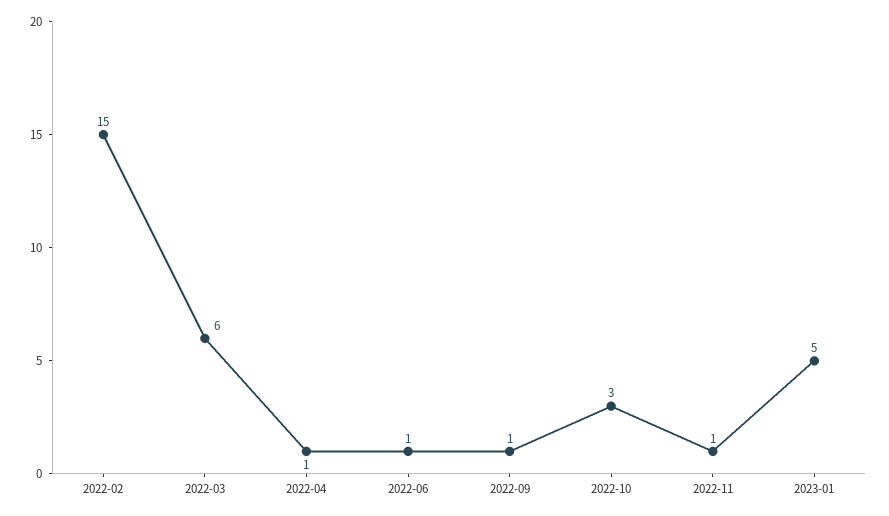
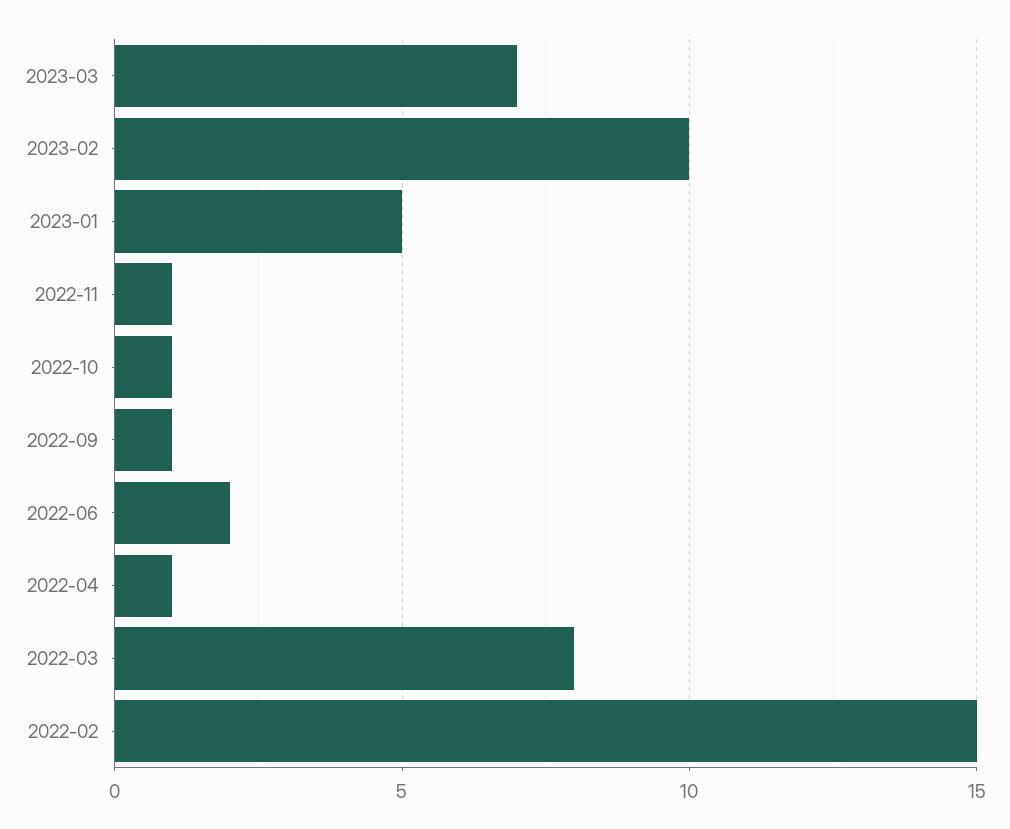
2022-03: 6 -> 8
2022-06: 1 -> 2
2022-10: 3 -> 1
2023-03: none -> 7
2023-02: none -> 10

